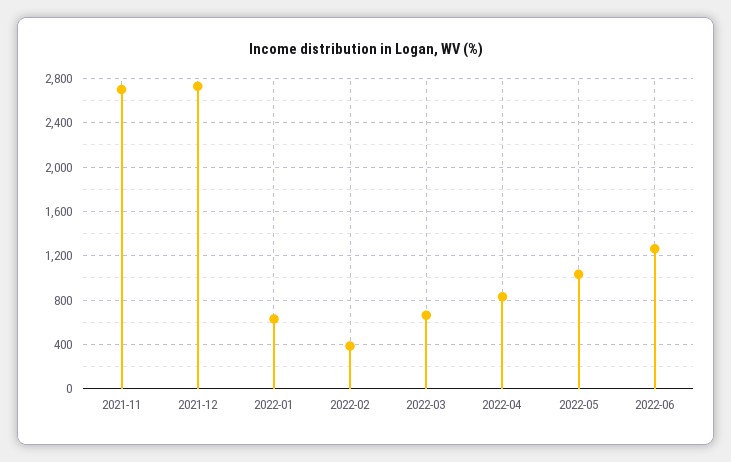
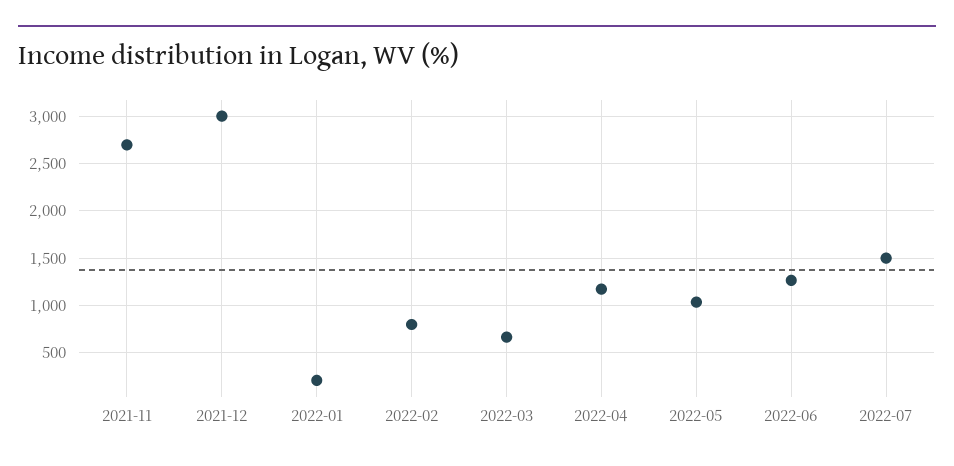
2021-12: 2700 -> 3000
2022-01: 600 -> 200
2022-02: 400 -> 800
2022-04: 800 -> 1200
2022-07: none -> 1500

